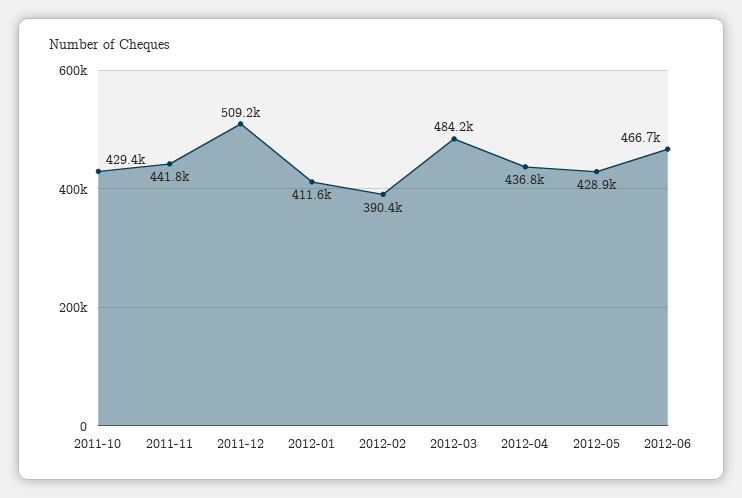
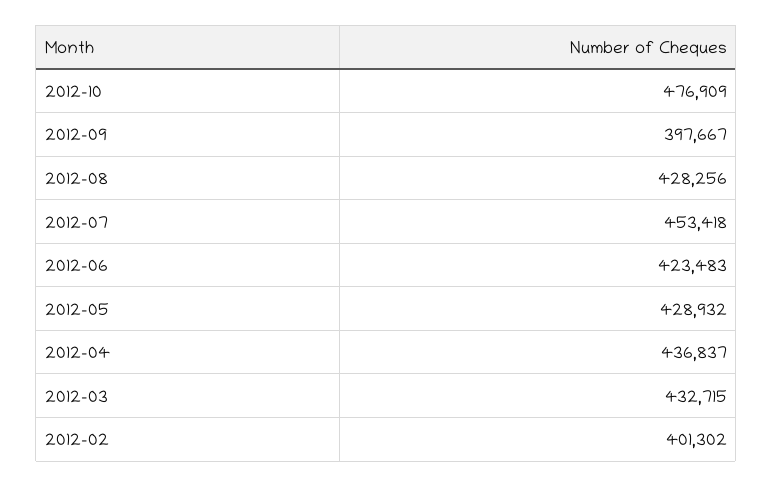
2011-10: 429400 -> none
2011-11: 441800 -> none
2011-12: 509200 -> none
2012-01: 411600 -> none
2012-02: 390400 -> 401302
2012-03: 484200 -> 432715
2012-06: 466700 -> 423483
2012-10: none -> 476909
2012-09: none -> 397667
2012-08: none -> 428256
2012-07: none -> 453418

